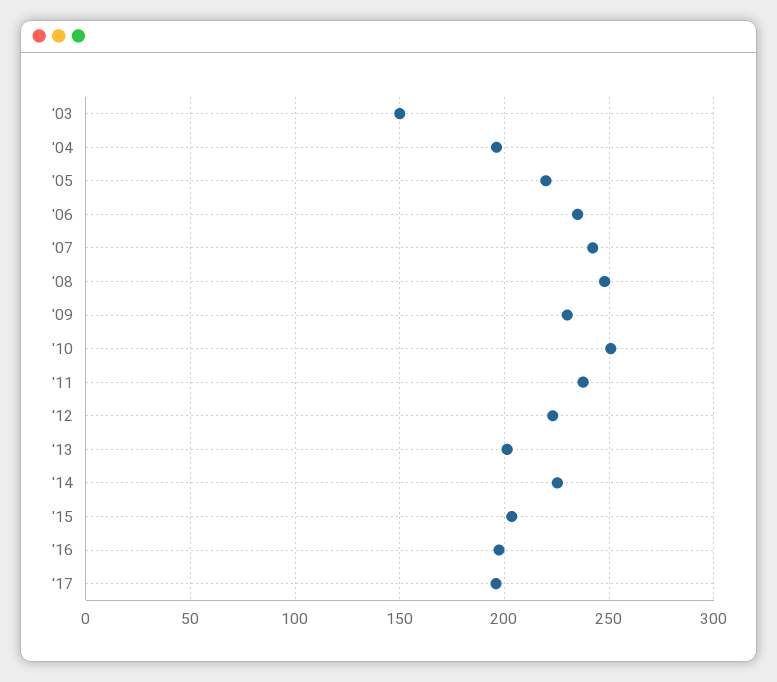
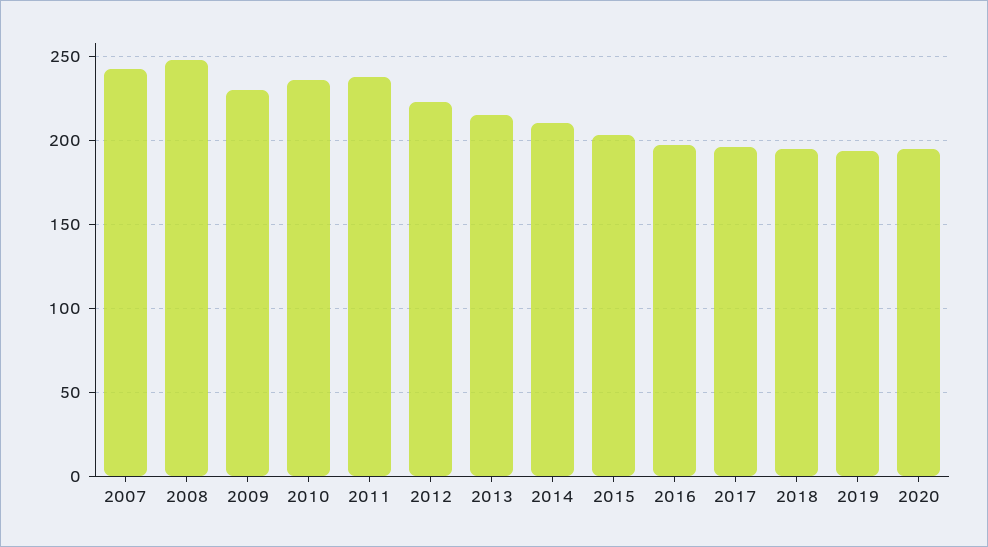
'03: 150 -> none
'04: 195 -> none
'05: 220 -> none
'06: 235 -> none
'10: 250 -> 235
'13: 200 -> 215
'14: 225 -> 210
2018: none -> 195
2019: none -> 195
2020: none -> 195

